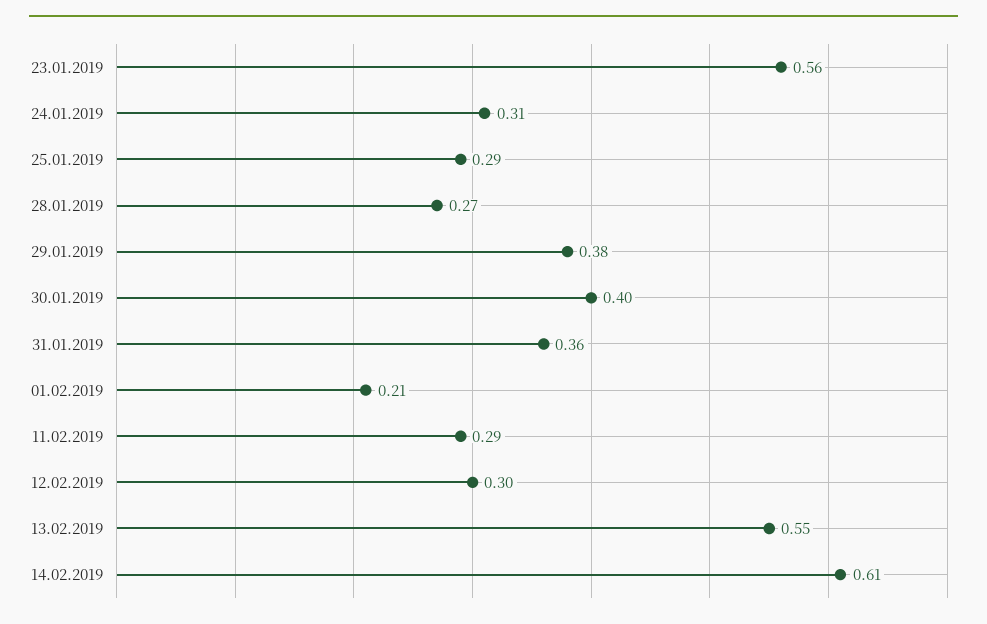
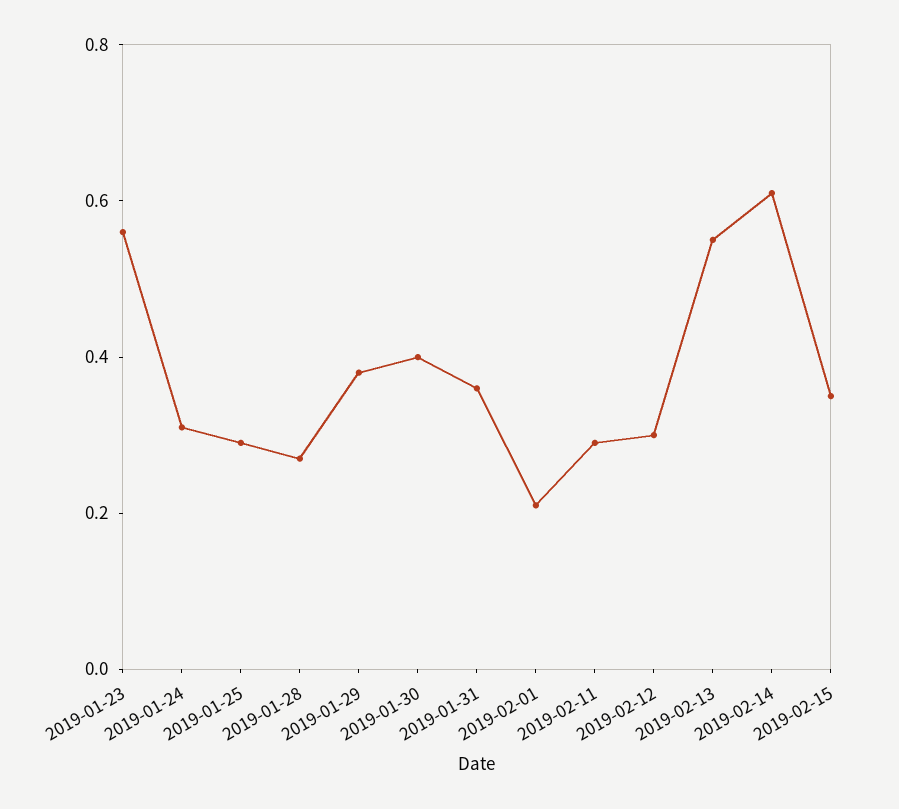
2019-02-15: none -> 0.35

